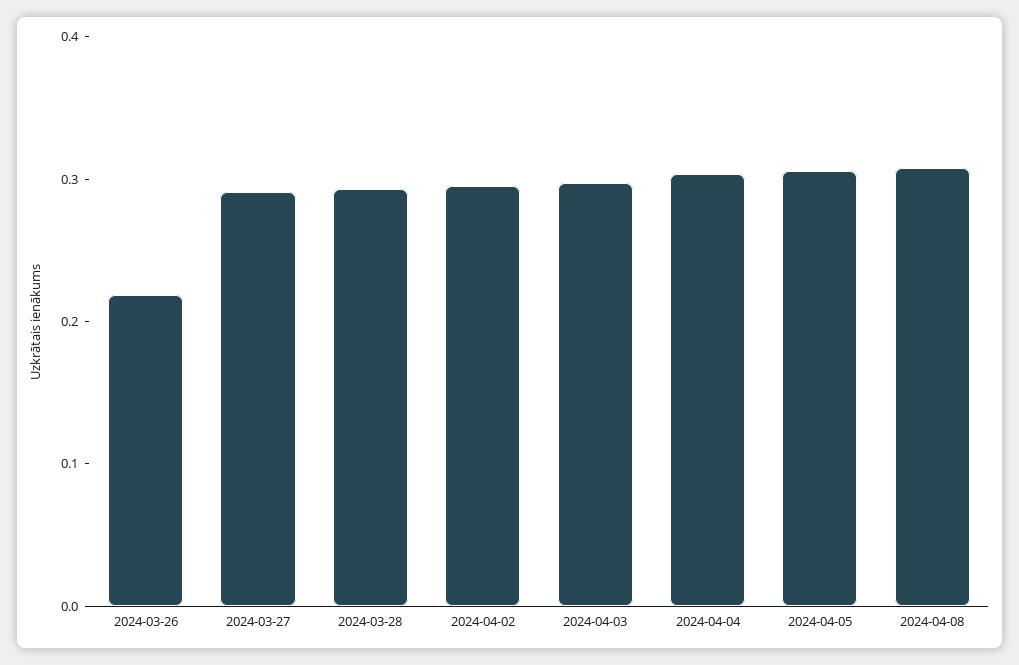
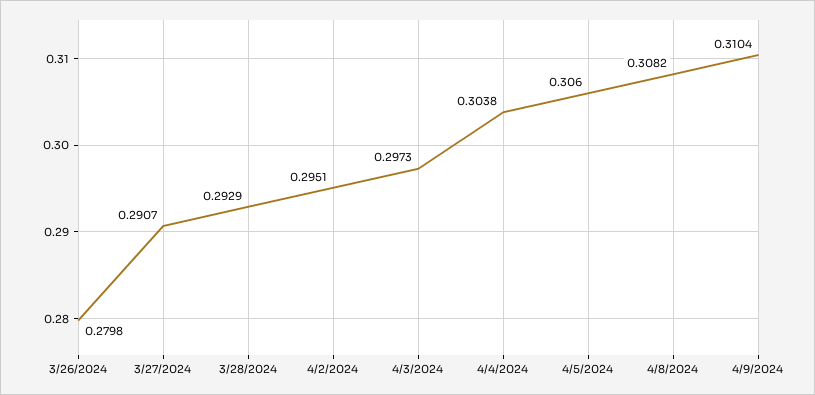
2024-03-26: 0.22 -> 0.2798
4/9/2024: none -> 0.3104

